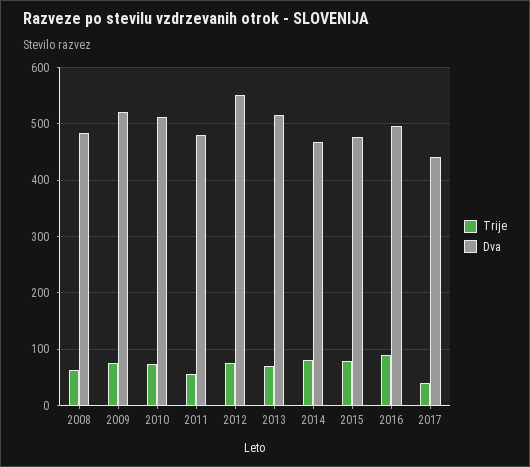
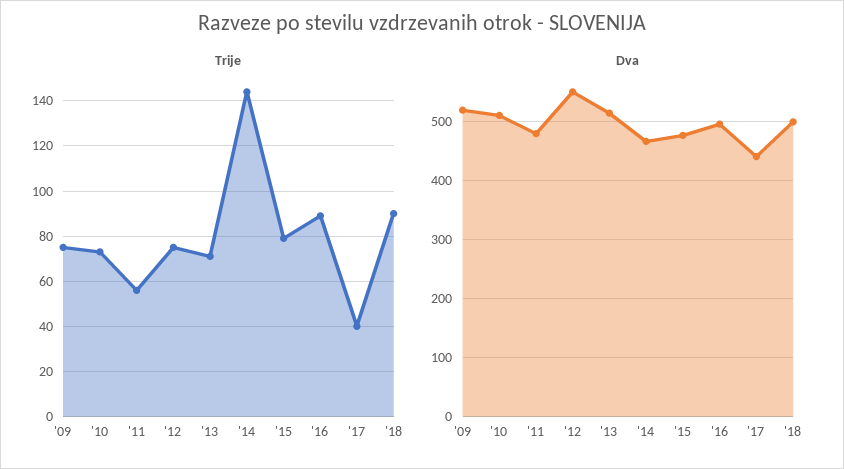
Trije, 2008: 60 -> none
Dva, 2008: 480 -> none
Trije, 2014: 80 -> 145
Trije, '18: none -> 90
Dva, '18: none -> 500

